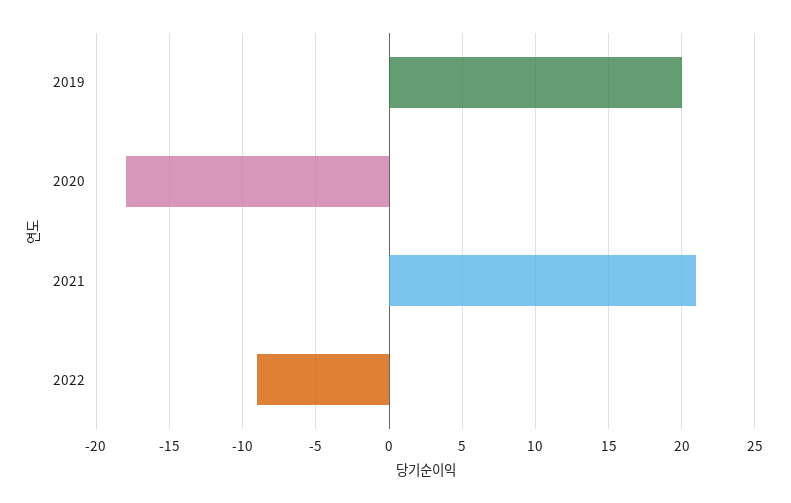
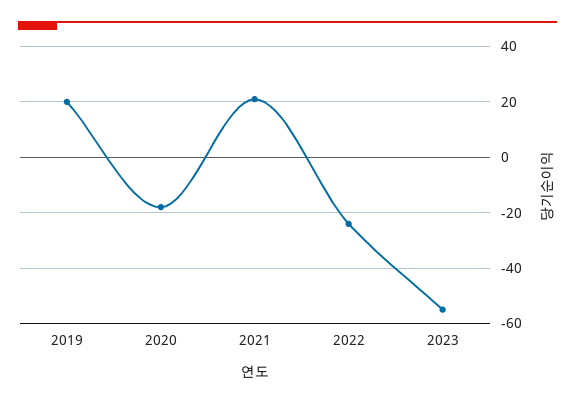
2022: -9 -> -25
2023: none -> -55

